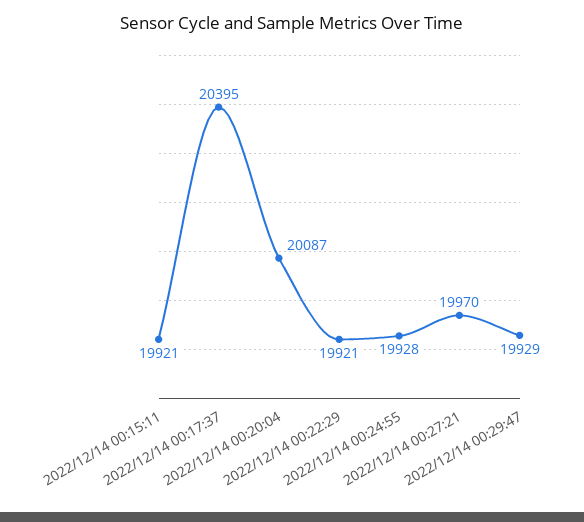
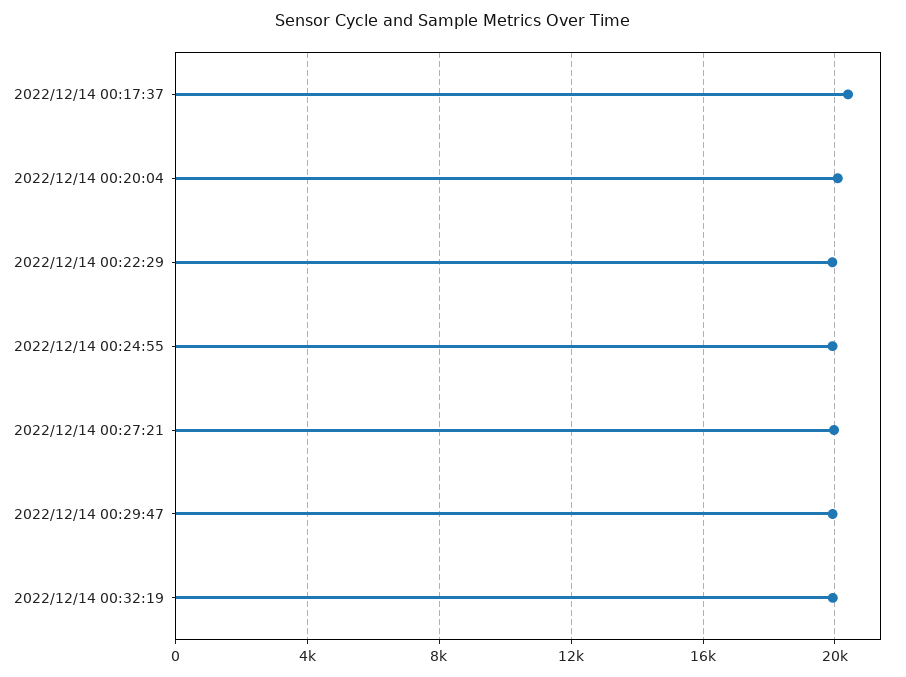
2022/12/14 00:15:11: 19921 -> none
2022/12/14 00:32:19: none -> 20000

